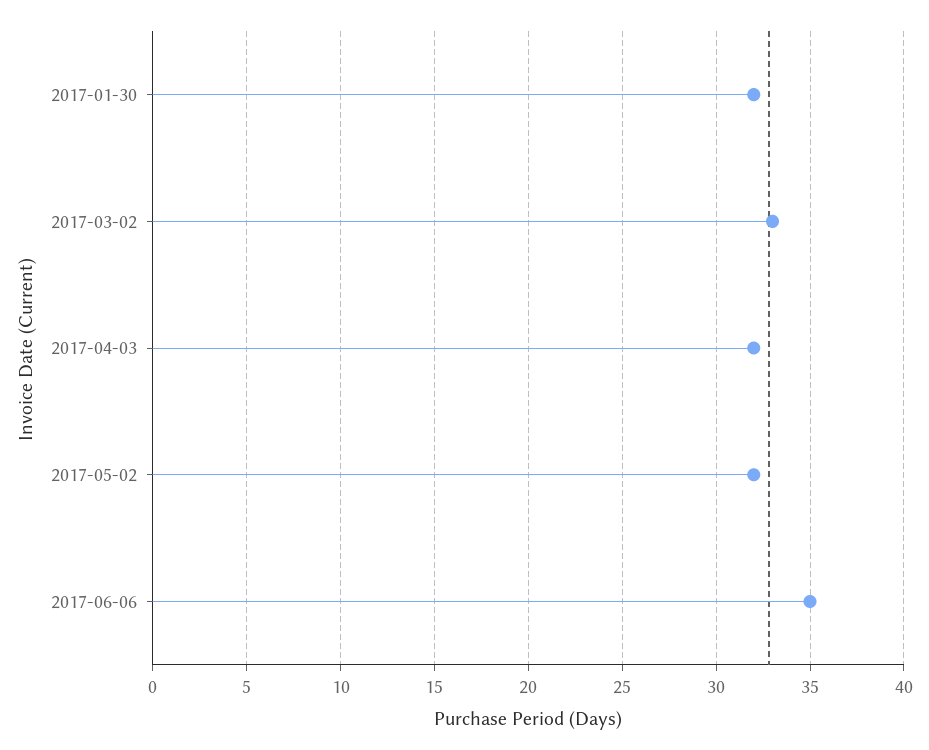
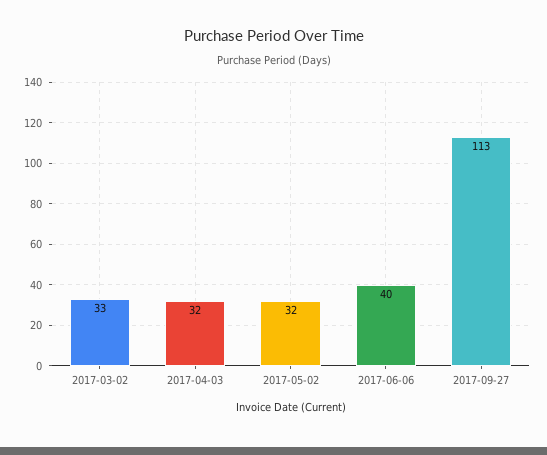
2017-01-30: 32 -> none
2017-06-06: 35 -> 40
2017-09-27: none -> 113

